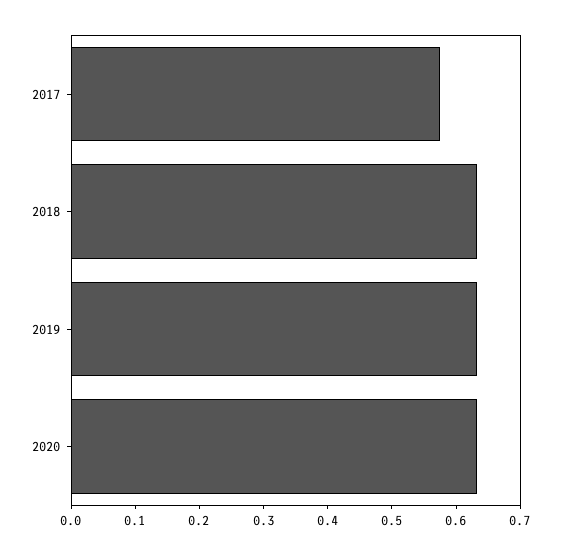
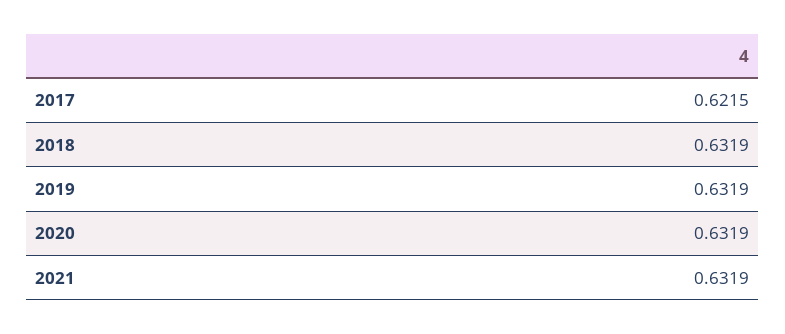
2017: 0.58 -> 0.6215
2021: none -> 0.6319

